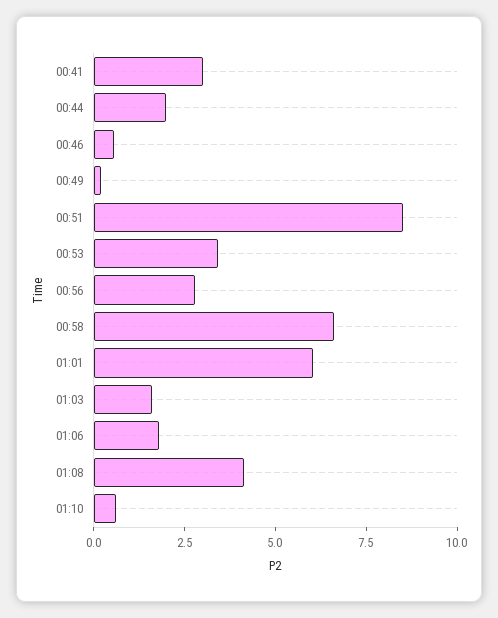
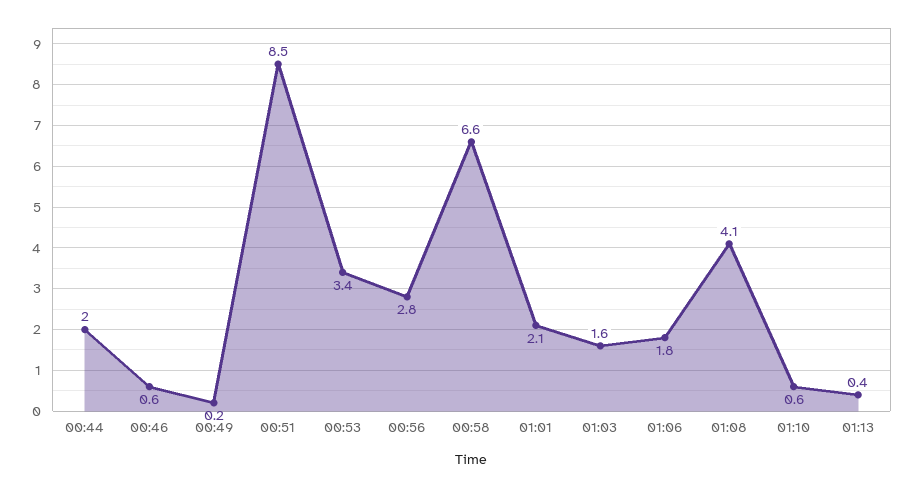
00:41: 3 -> none
01:01: 6 -> 2.1
01:13: none -> 0.4

